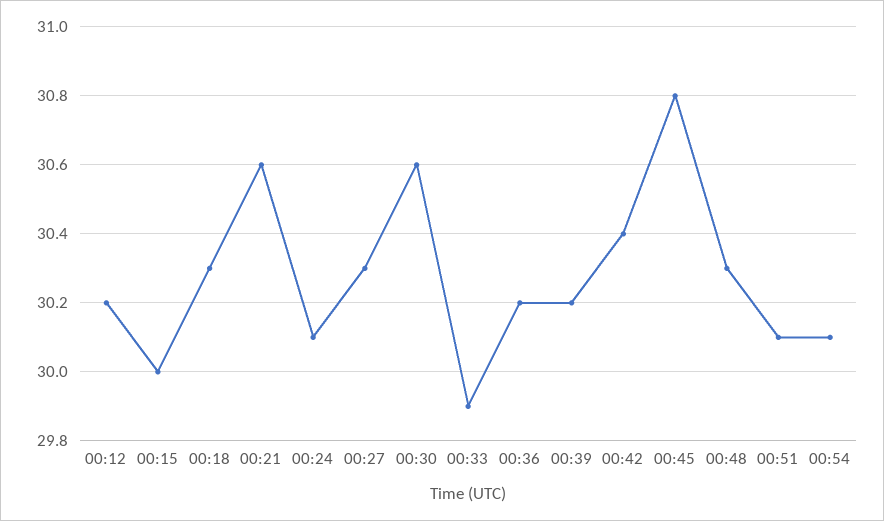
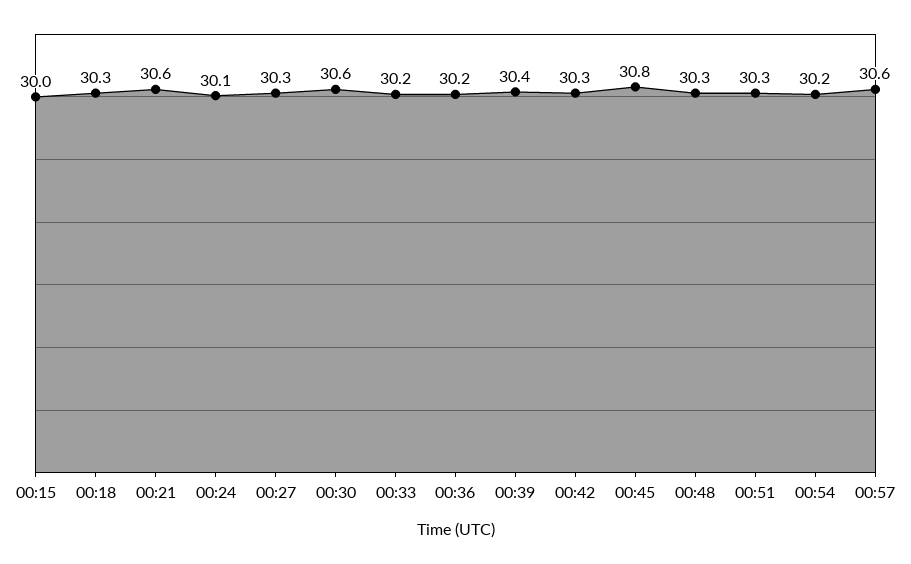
00:12: 30.2 -> none
00:33: 29.9 -> 30.2
00:39: 30.2 -> 30.4
00:42: 30.4 -> 30.3
00:51: 30.1 -> 30.3
00:54: 30.1 -> 30.2
00:57: none -> 30.6

